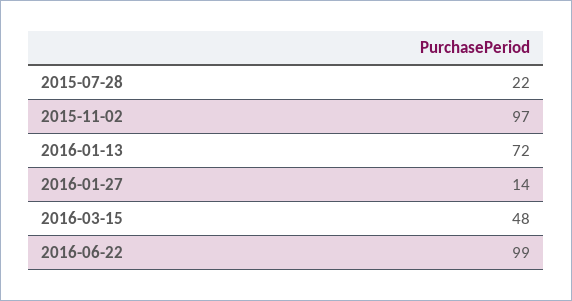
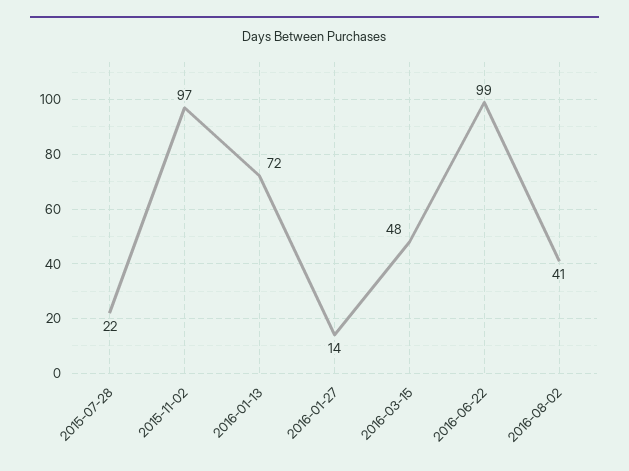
2016-08-02: none -> 41

